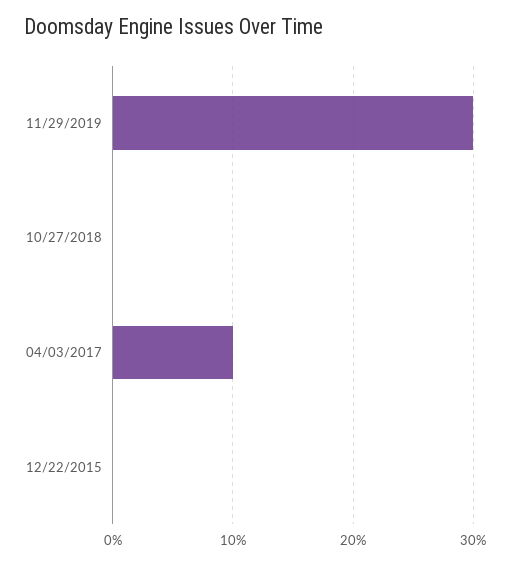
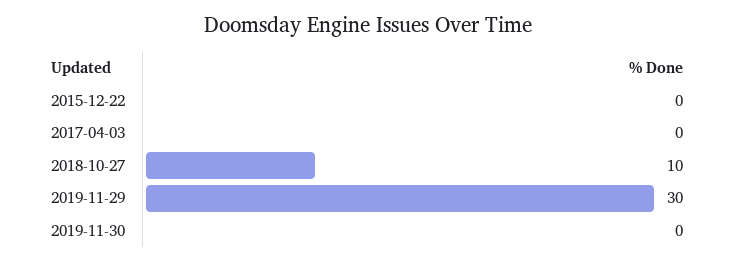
10/27/2018: 0 -> 10
04/03/2017: 10 -> 0
2019-11-30: none -> 0

